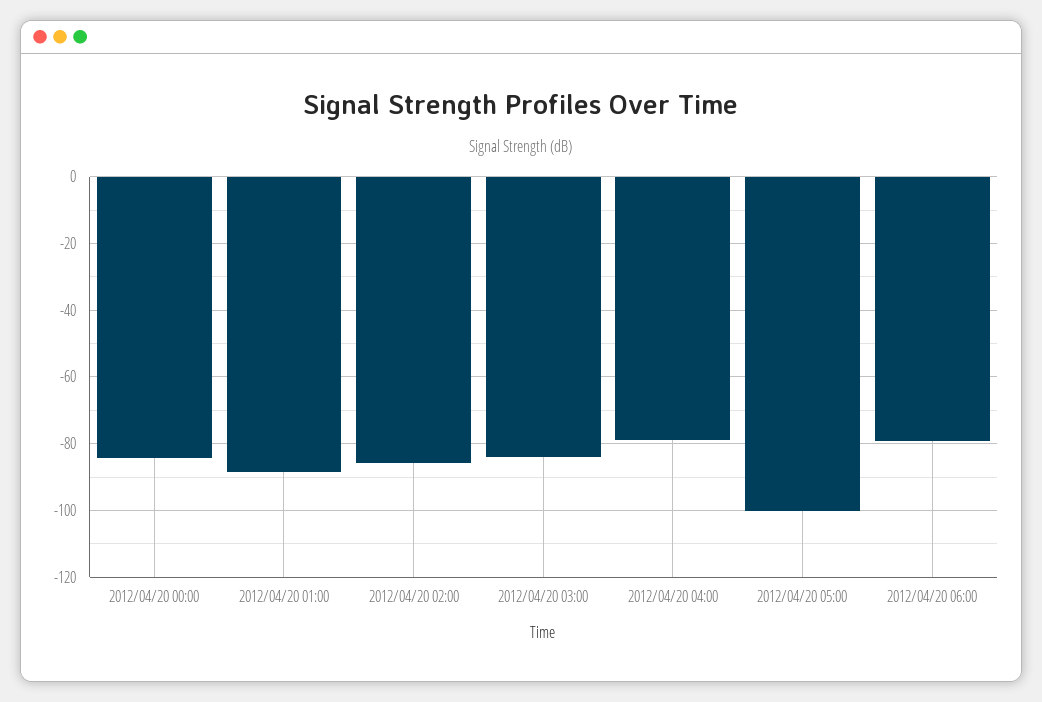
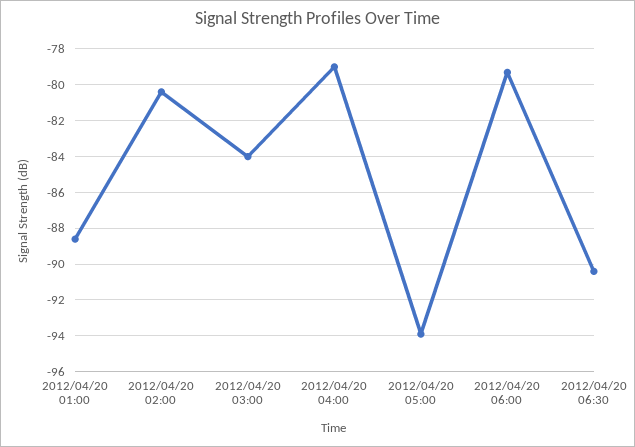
2012/04/20 00:00: -84 -> none
2012/04/20 02:00: -86 -> -80.5
2012/04/20 05:00: -100 -> -94
2012/04/20 06:30: none -> -90.5

